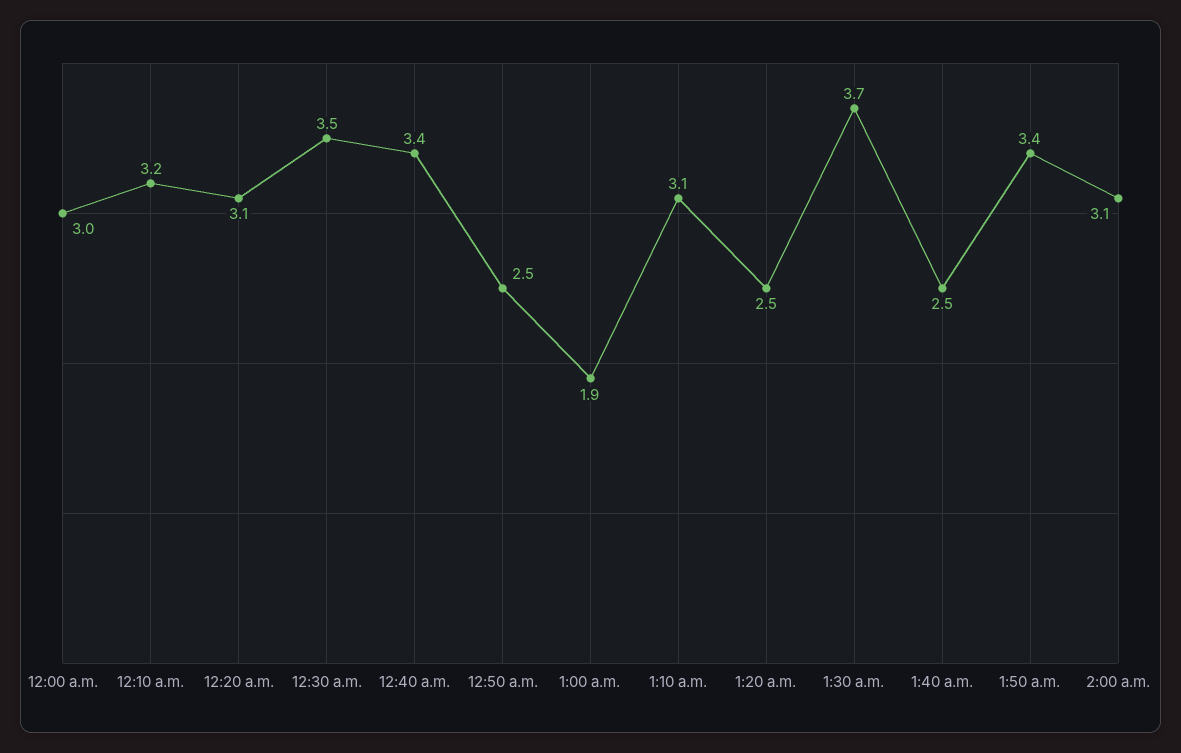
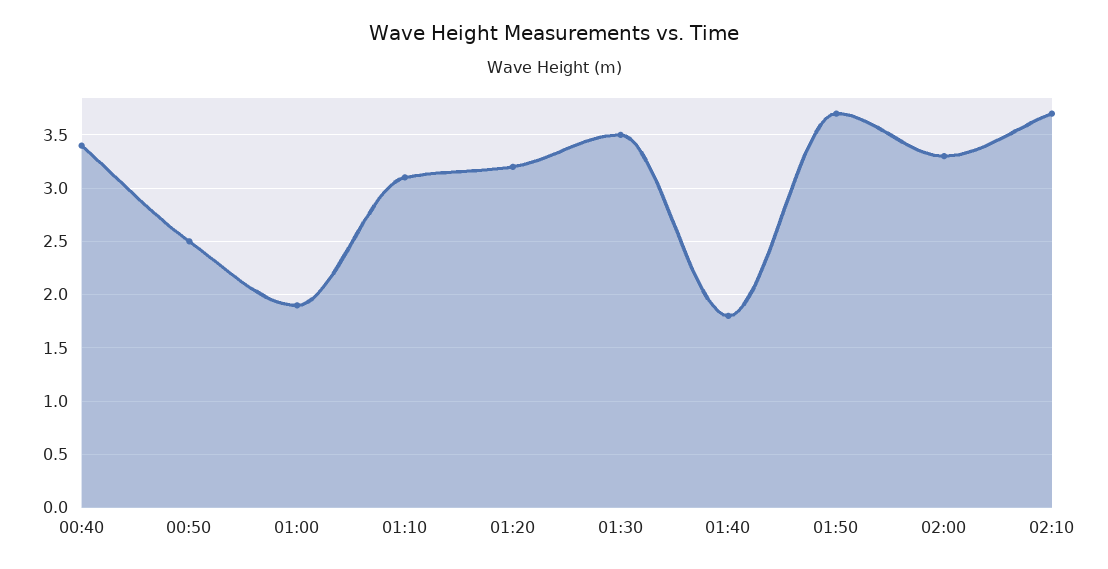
12:00 a.m.: 3 -> none
12:10 a.m.: 3.2 -> none
12:20 a.m.: 3.1 -> none
12:30 a.m.: 3.5 -> none
1:20 a.m.: 2.5 -> 3.2
1:30 a.m.: 3.7 -> 3.5
1:40 a.m.: 2.5 -> 1.8
1:50 a.m.: 3.4 -> 3.7
2:00 a.m.: 3.1 -> 3.3
02:10: none -> 3.7

